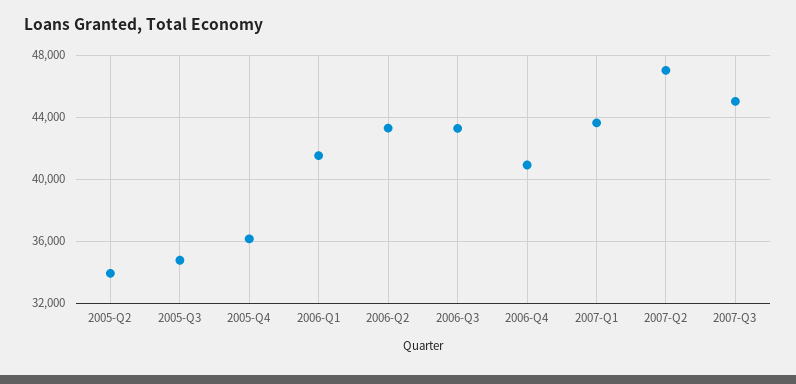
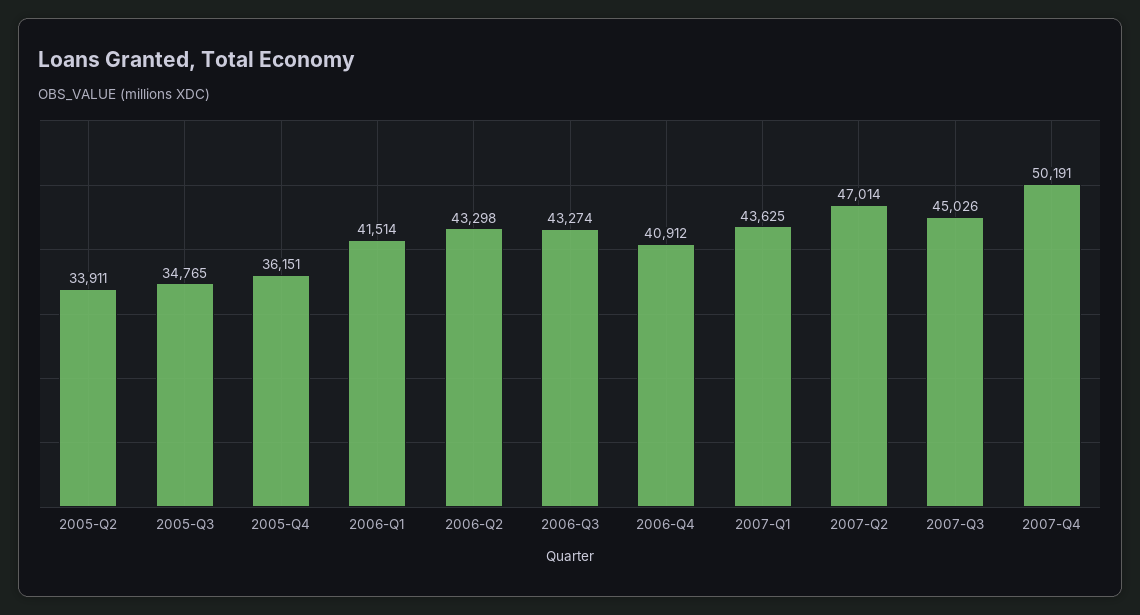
2007-Q4: none -> 50191

